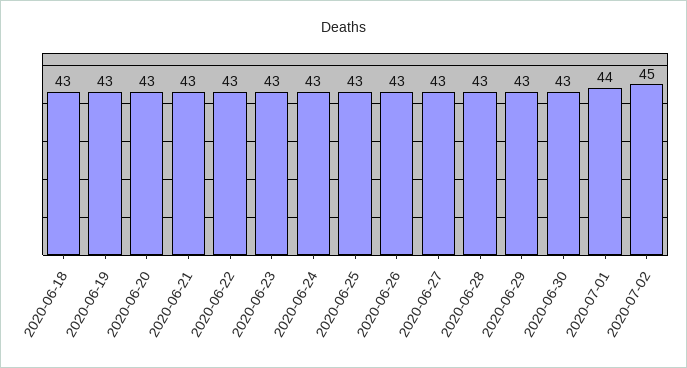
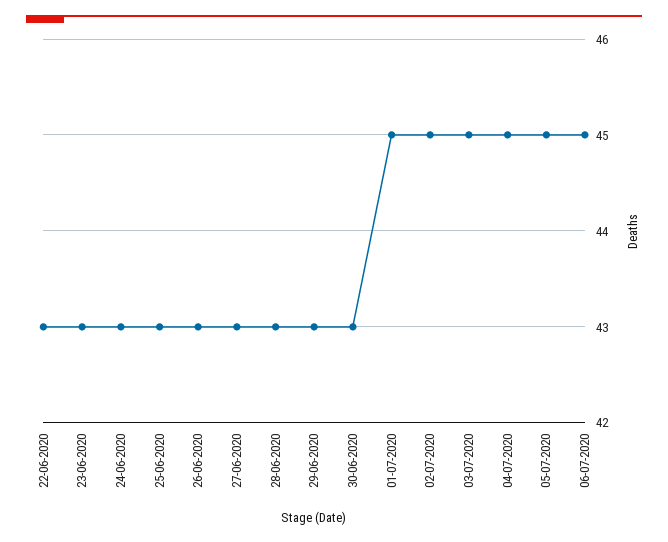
2020-06-18: 43 -> none
2020-06-19: 43 -> none
2020-06-20: 43 -> none
2020-06-21: 43 -> none
2020-07-01: 44 -> 45
03-07-2020: none -> 45
04-07-2020: none -> 45
05-07-2020: none -> 45
06-07-2020: none -> 45

